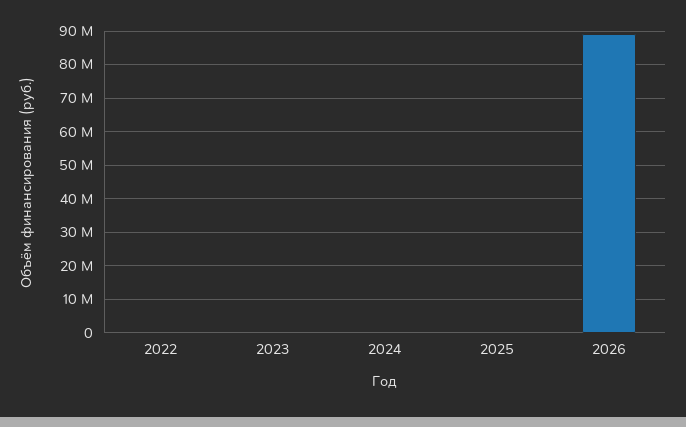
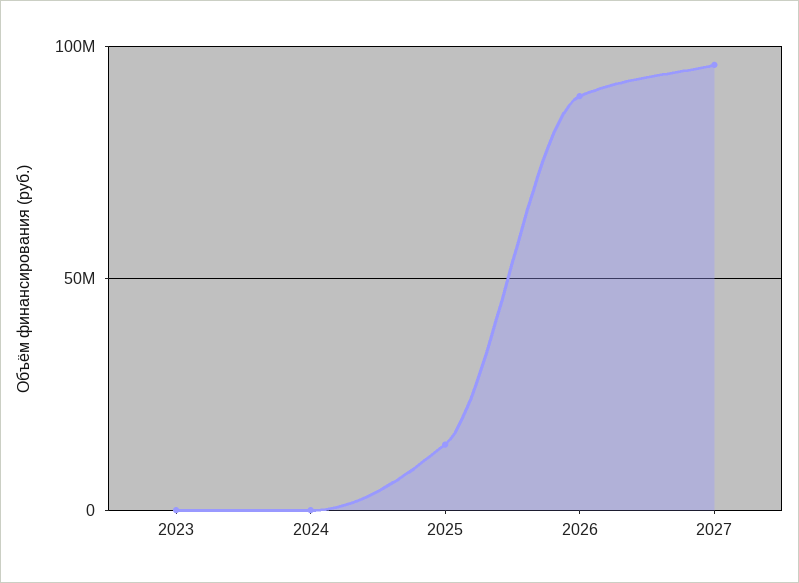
2022: 0 -> none
2025: 0 -> 15000000
2027: none -> 95000000

